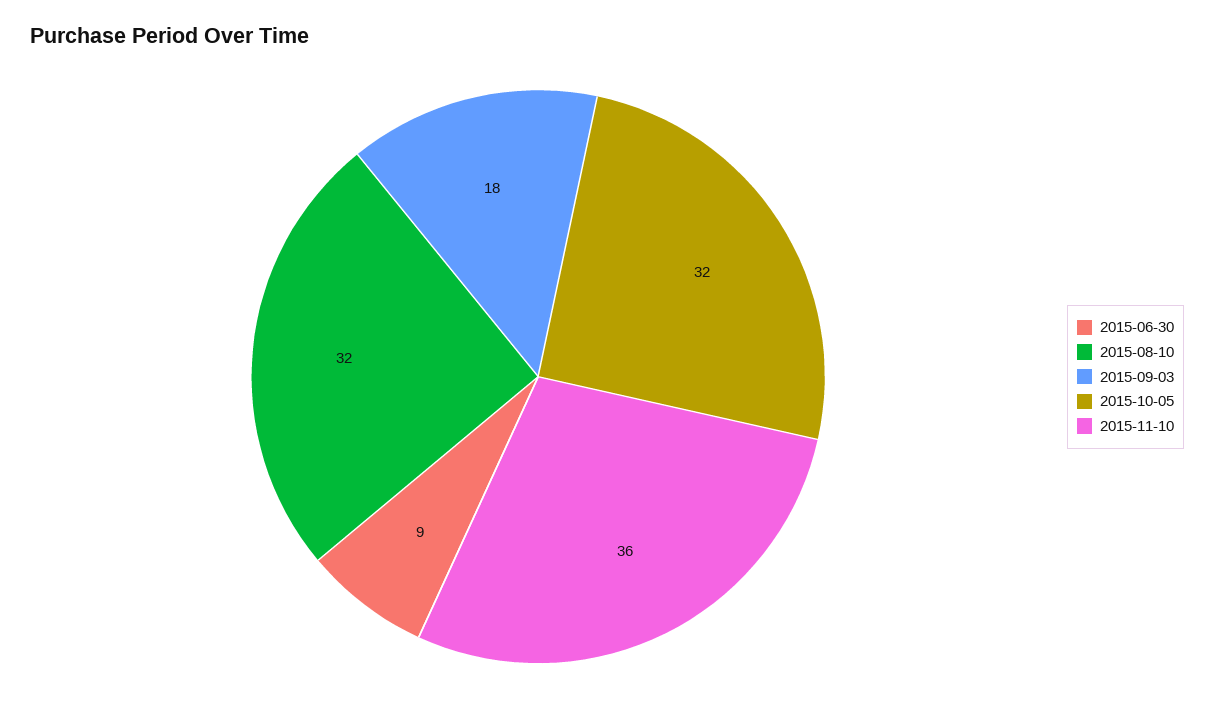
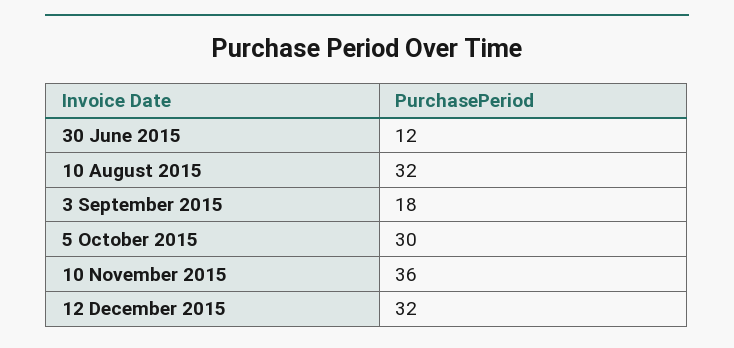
2015-06-30: 9 -> 12
2015-10-05: 32 -> 30
12 December 2015: none -> 32

